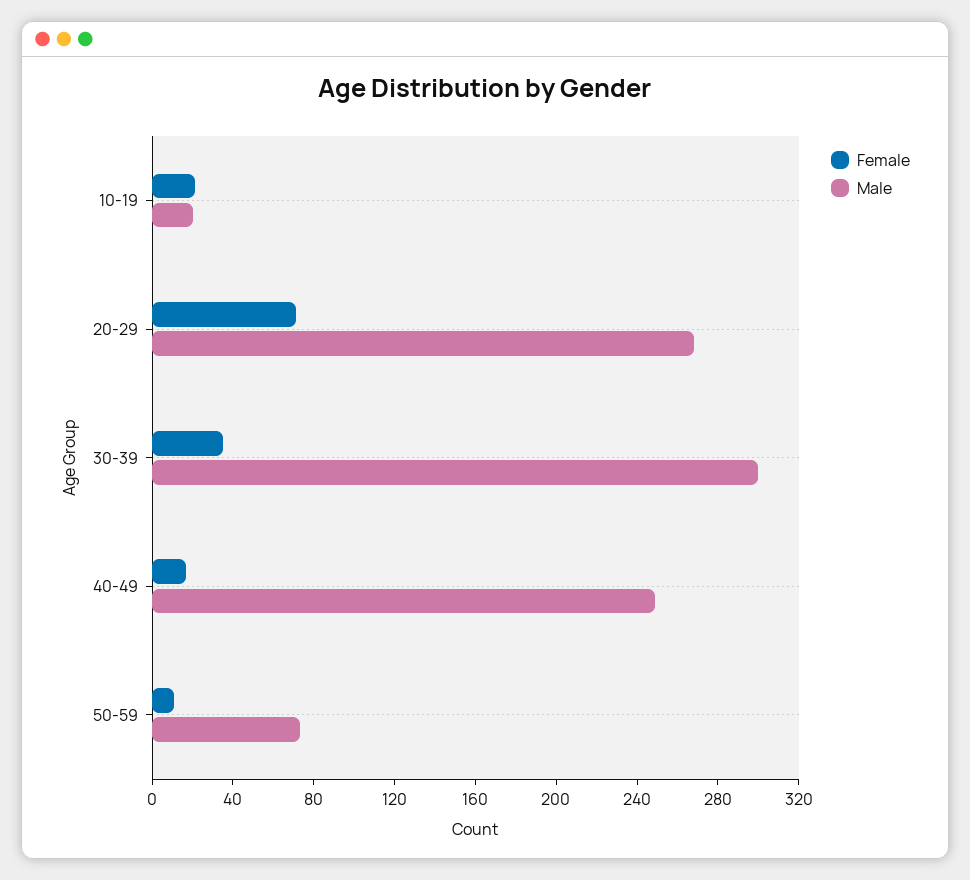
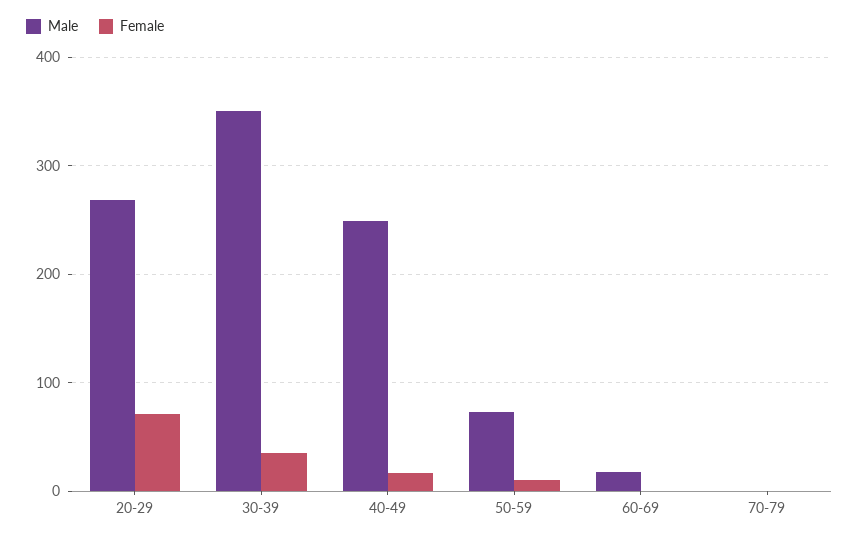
Female, 10-19: 20 -> none
Male, 10-19: 20 -> none
Male, 30-39: 300 -> 350
Male, 60-69: none -> 20
Female, 60-69: none -> 0
Male, 70-79: none -> 0
Female, 70-79: none -> 0

